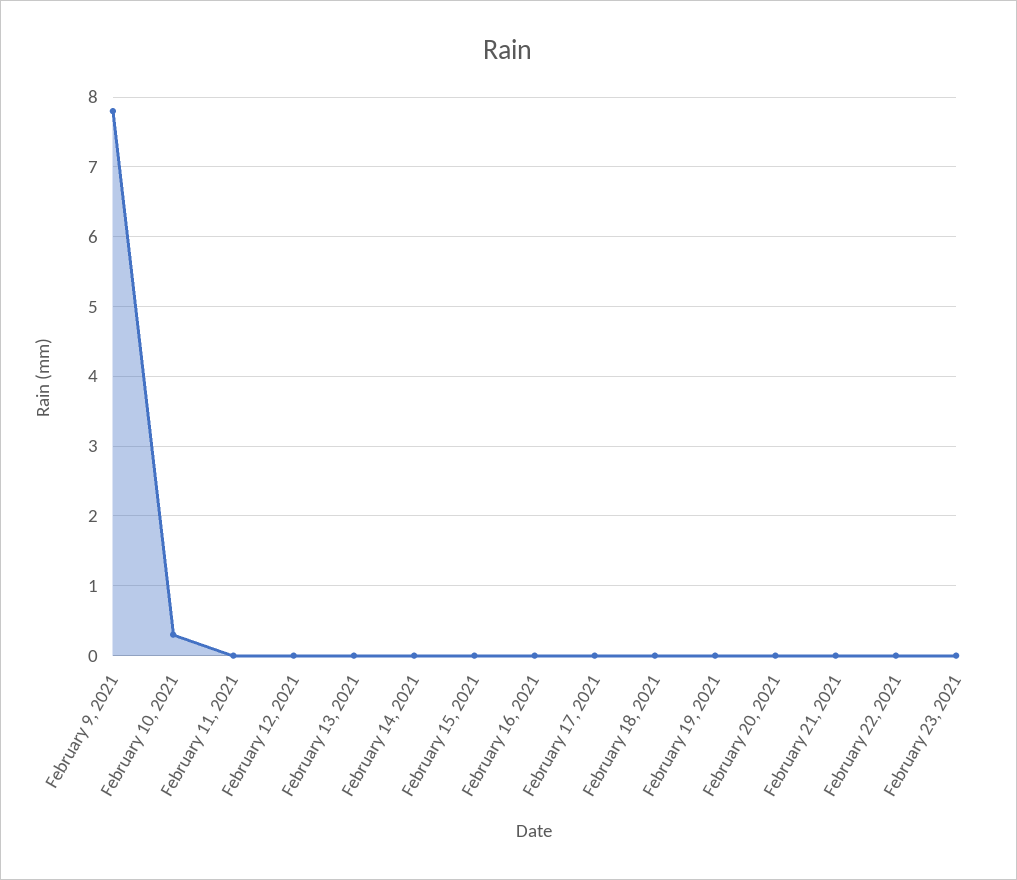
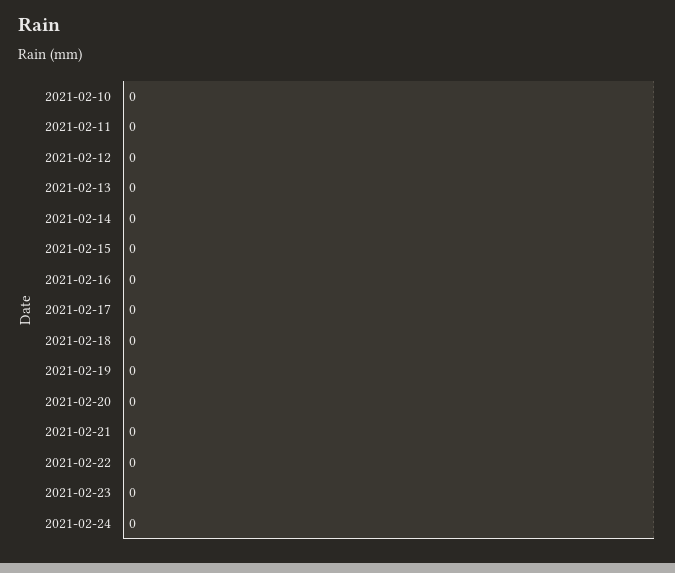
February 9, 2021: 7.8 -> none
February 10, 2021: 0.3 -> 0
2021-02-24: none -> 0

